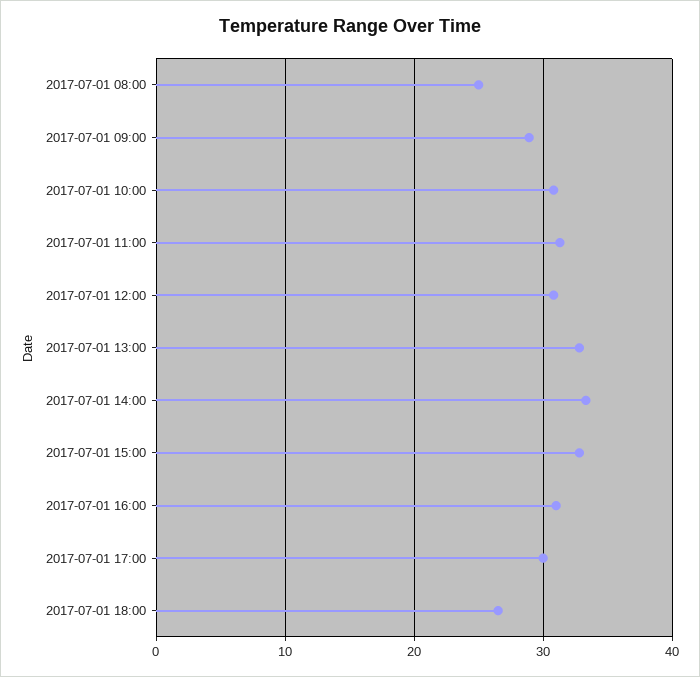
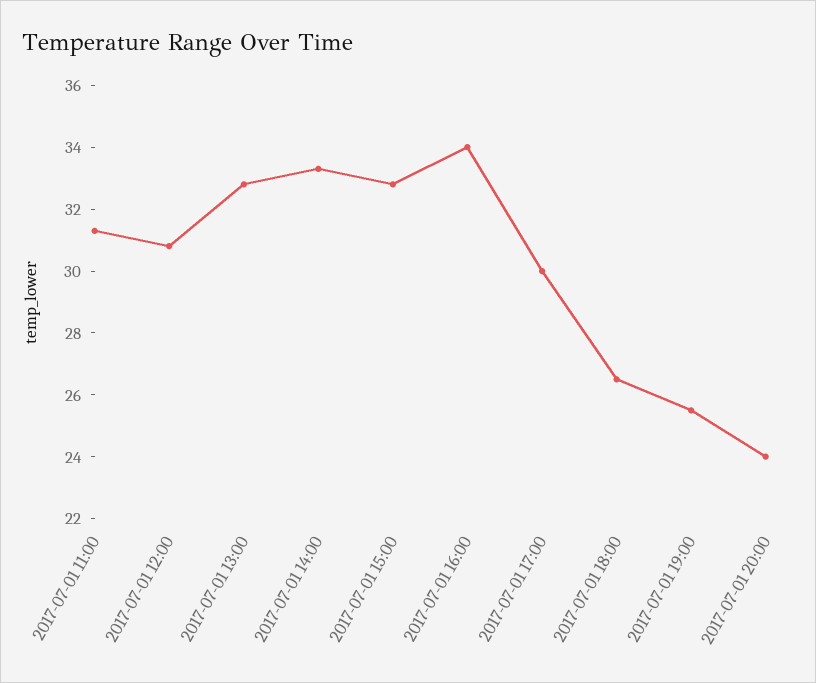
2017-07-01 08:00: 25 -> none
2017-07-01 09:00: 29 -> none
2017-07-01 10:00: 31 -> none
2017-07-01 16:00: 31 -> 34
2017-07-01 19:00: none -> 25.5
2017-07-01 20:00: none -> 24

